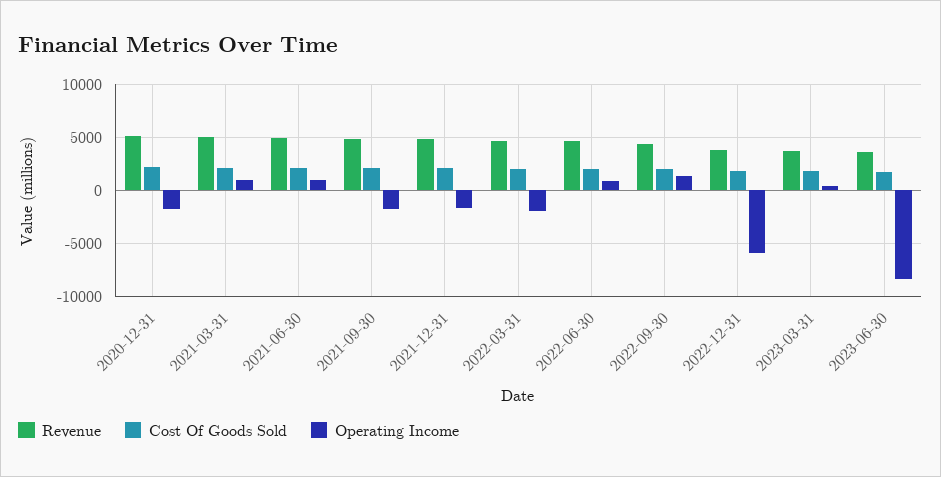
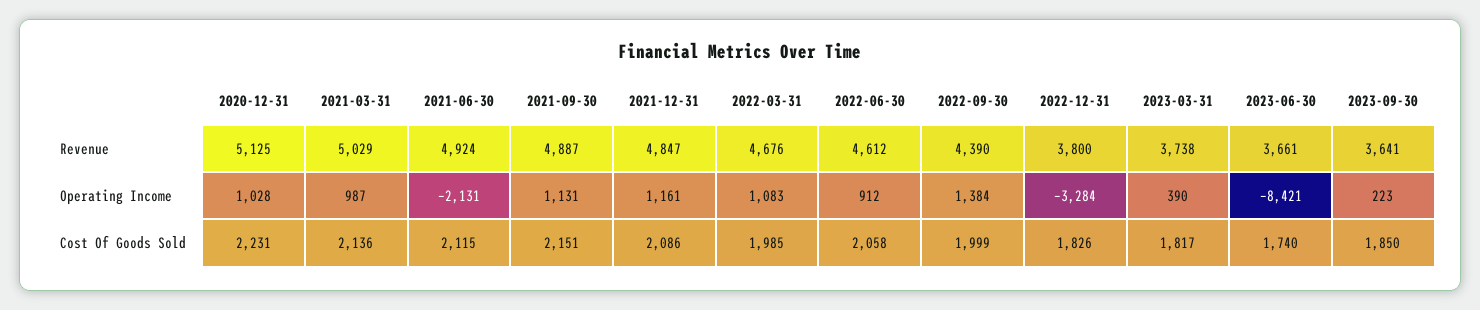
Operating Income, 2020-12-31: -2000 -> 1028
Operating Income, 2021-06-30: 1000 -> -2131
Operating Income, 2021-09-30: -2000 -> 1131
Operating Income, 2021-12-31: -2000 -> 1161
Operating Income, 2022-03-31: -2000 -> 1083
Operating Income, 2022-12-31: -6000 -> -3284
Revenue, 2023-09-30: none -> 3641
Operating Income, 2023-09-30: none -> 223
Cost Of Goods Sold, 2023-09-30: none -> 1850

